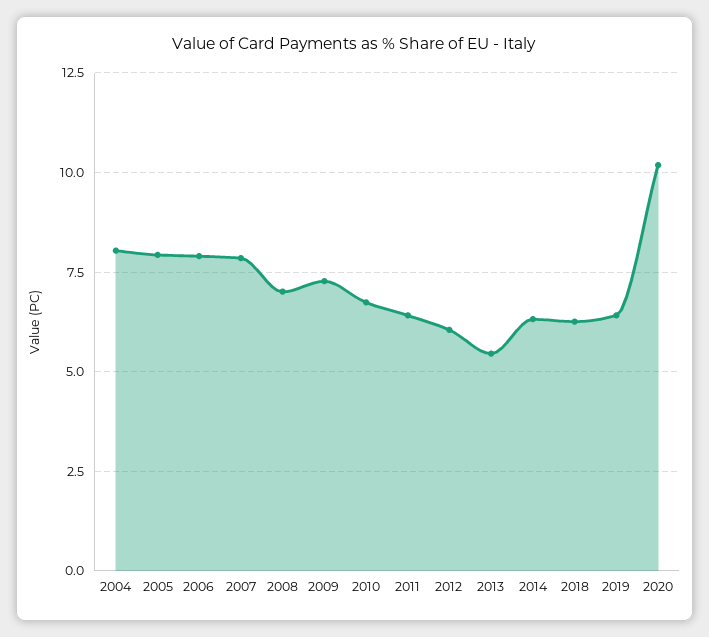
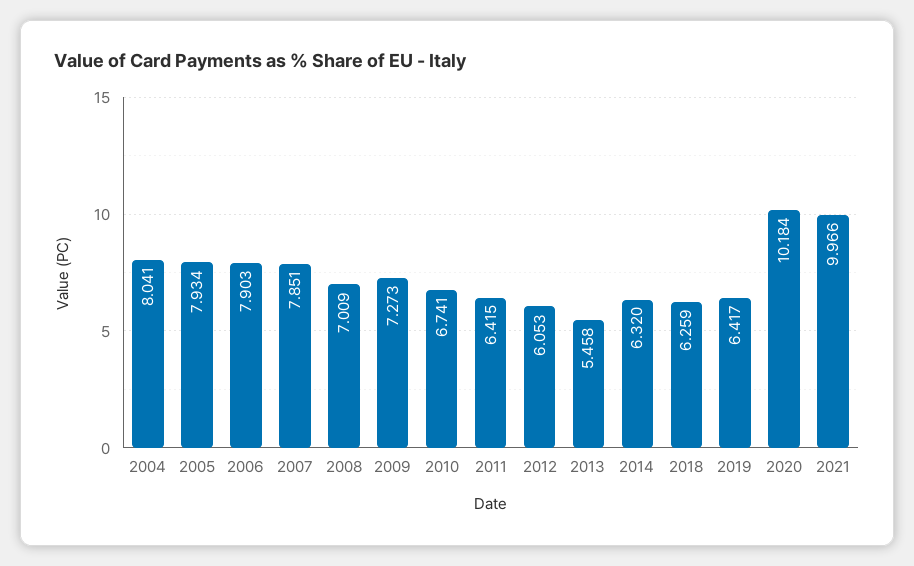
2021: none -> 9.966

